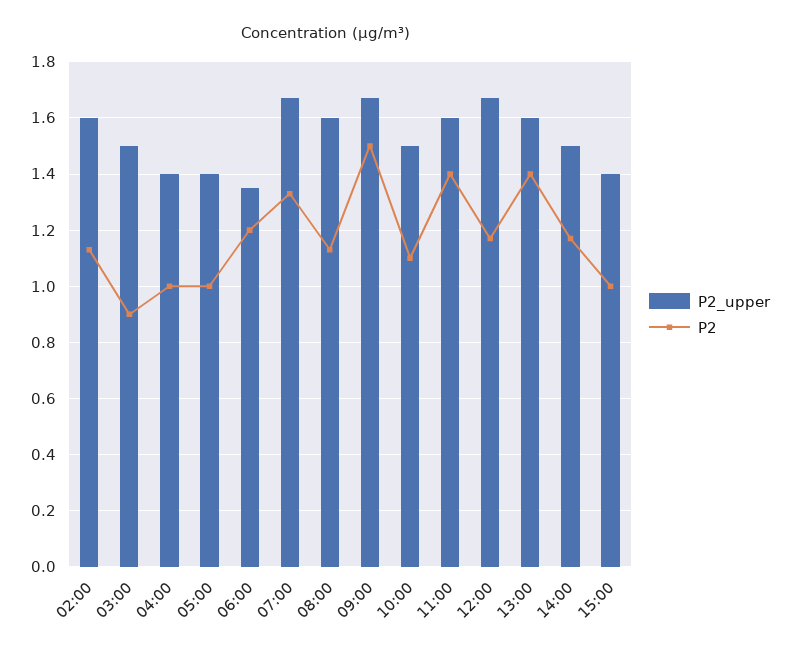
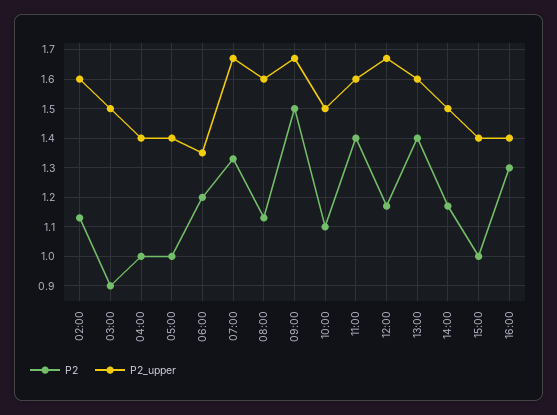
P2, 16:00: none -> 1.3
P2_upper, 16:00: none -> 1.4

